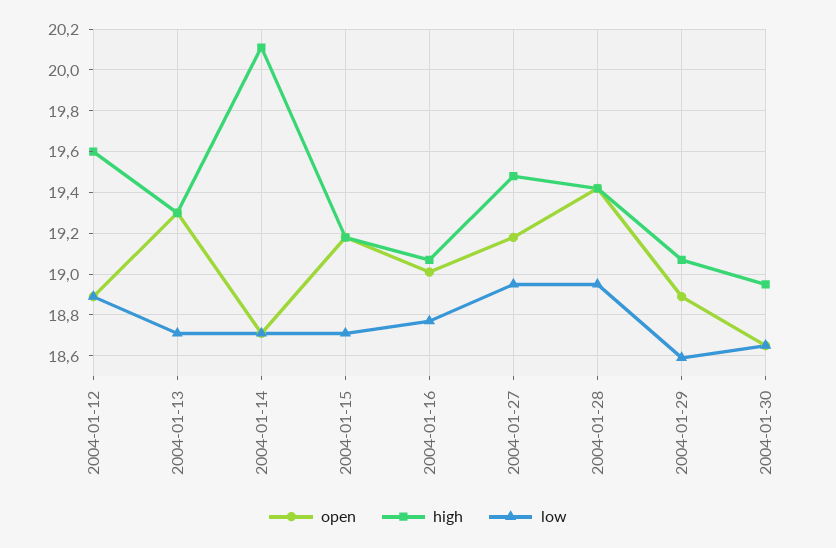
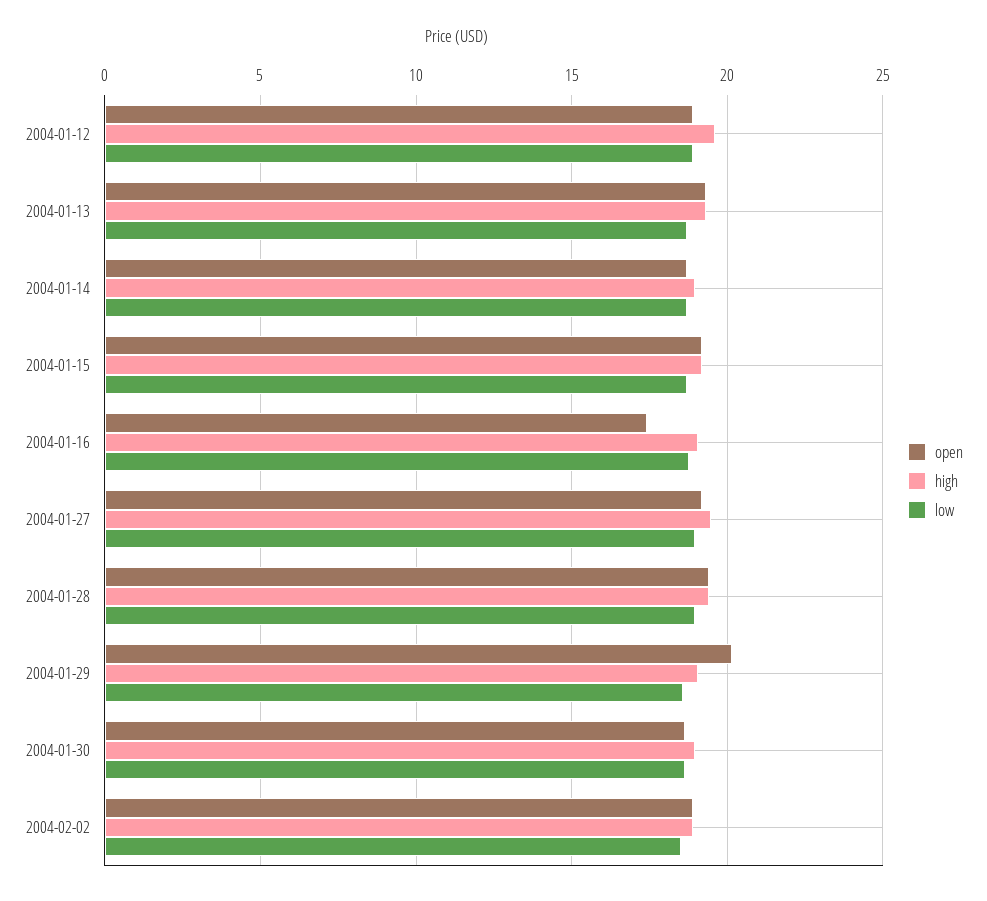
high, 2004-01-14: 20.1 -> 19
open, 2004-01-16: 19 -> 17.5
open, 2004-01-29: 18.9 -> 20
open, 2004-02-02: none -> 19
high, 2004-02-02: none -> 19
low, 2004-02-02: none -> 18.5

